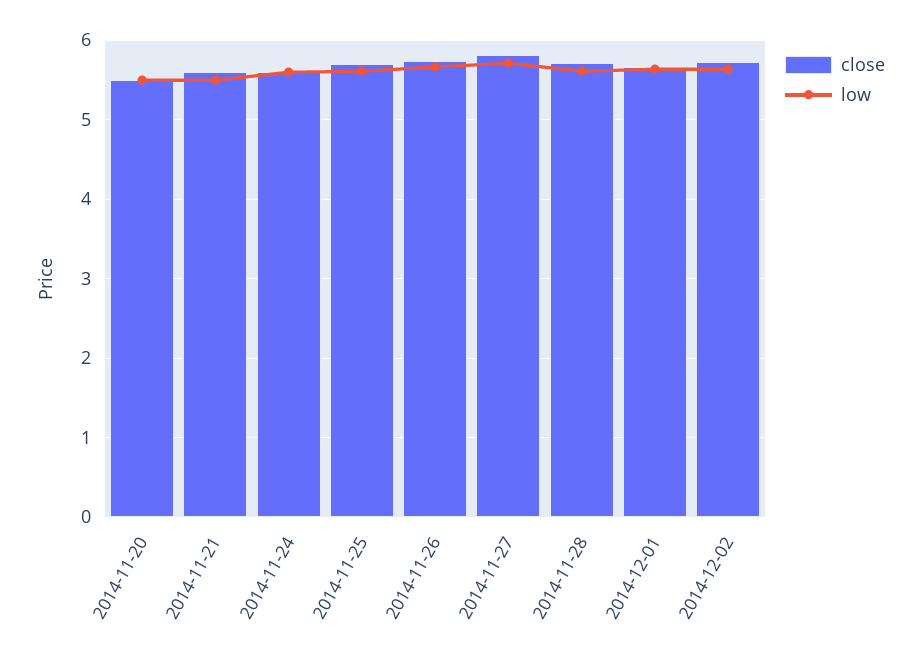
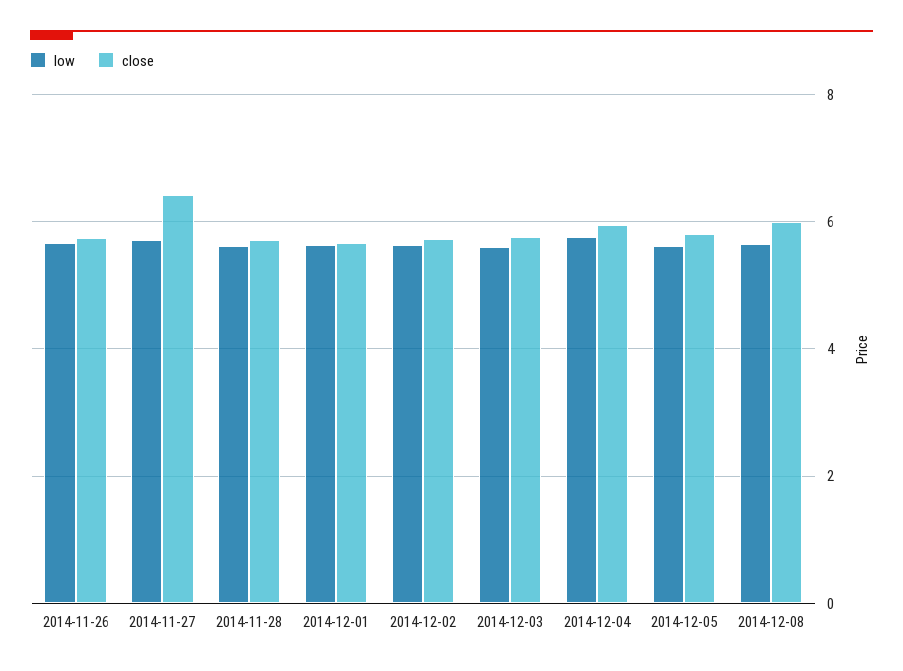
close, 2014-11-20: 5.5 -> none
low, 2014-11-20: 5.5 -> none
close, 2014-11-21: 5.6 -> none
low, 2014-11-21: 5.5 -> none
close, 2014-11-24: 5.6 -> none
low, 2014-11-24: 5.6 -> none
close, 2014-11-25: 5.7 -> none
low, 2014-11-25: 5.6 -> none
close, 2014-11-27: 5.8 -> 6.4
low, 2014-12-03: none -> 5.6
close, 2014-12-03: none -> 5.8
low, 2014-12-04: none -> 5.8
close, 2014-12-04: none -> 6
low, 2014-12-05: none -> 5.6
close, 2014-12-05: none -> 5.8
low, 2014-12-08: none -> 5.6
close, 2014-12-08: none -> 6

